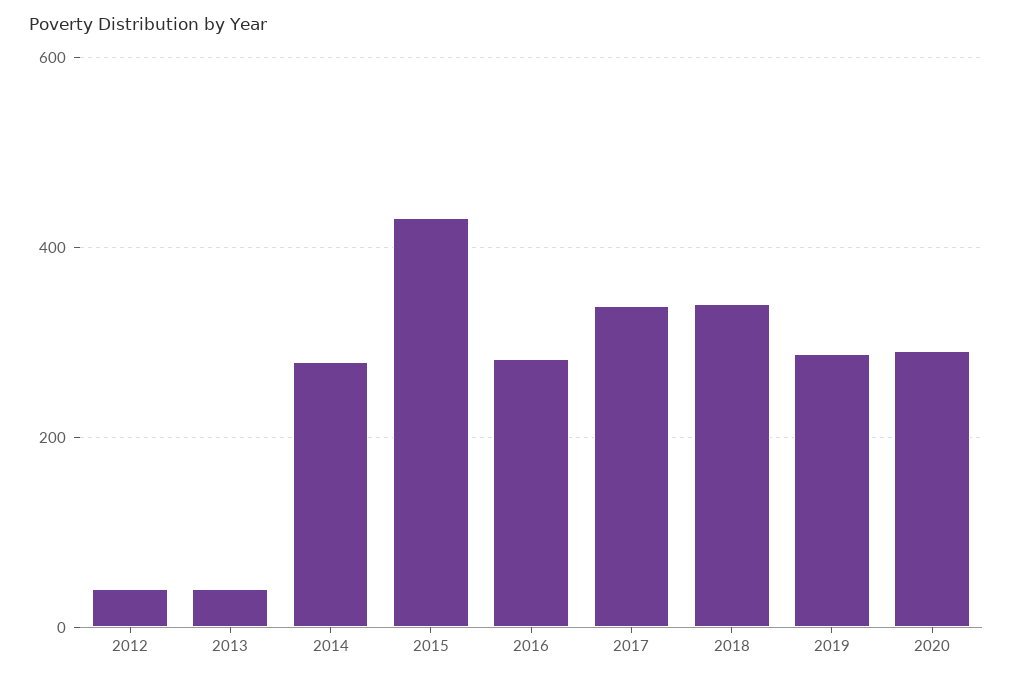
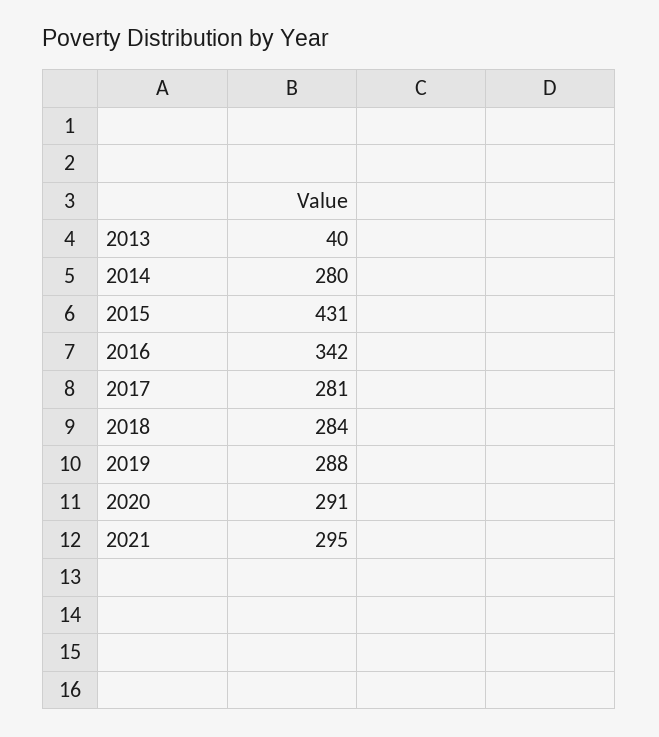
2012: 40 -> none
2016: 280 -> 342
2017: 340 -> 281
2018: 340 -> 284
2021: none -> 295

